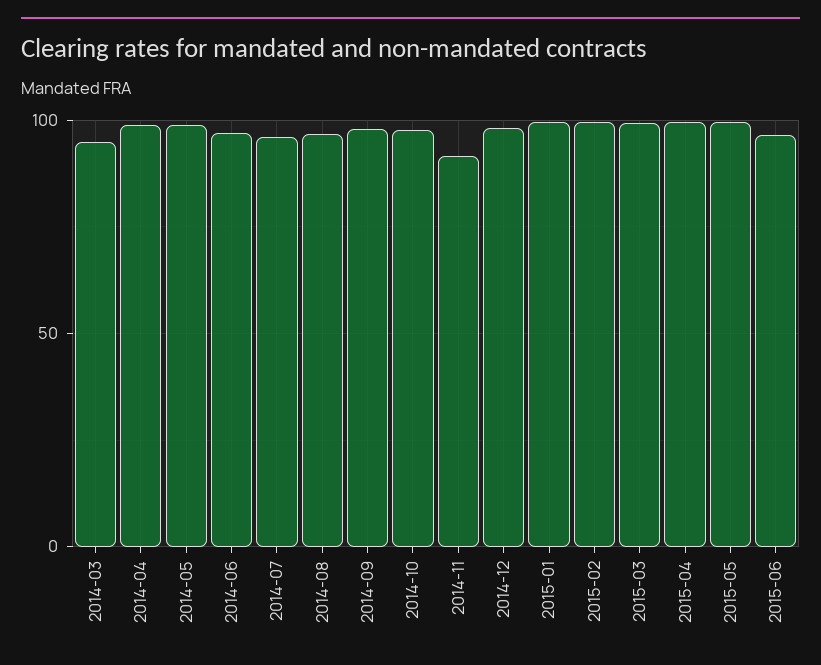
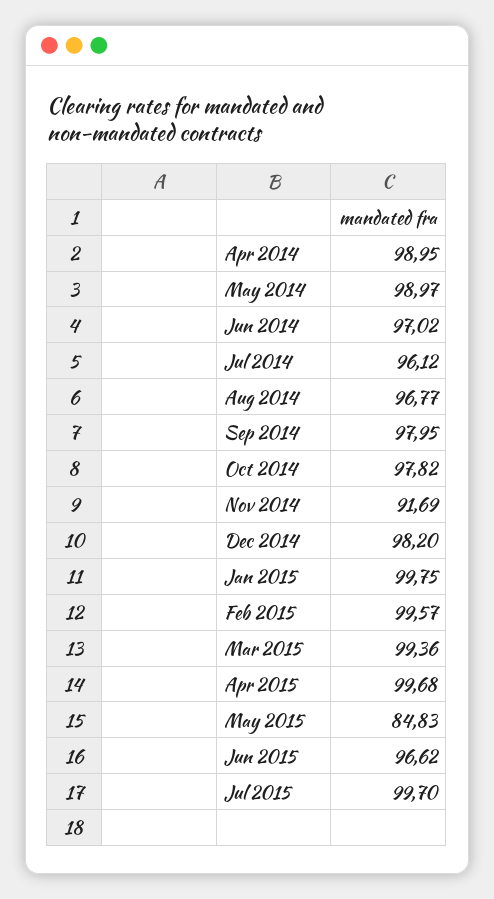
2014-03: 95 -> none
2015-05: 100 -> 84.83
Jul 2015: none -> 99.7

